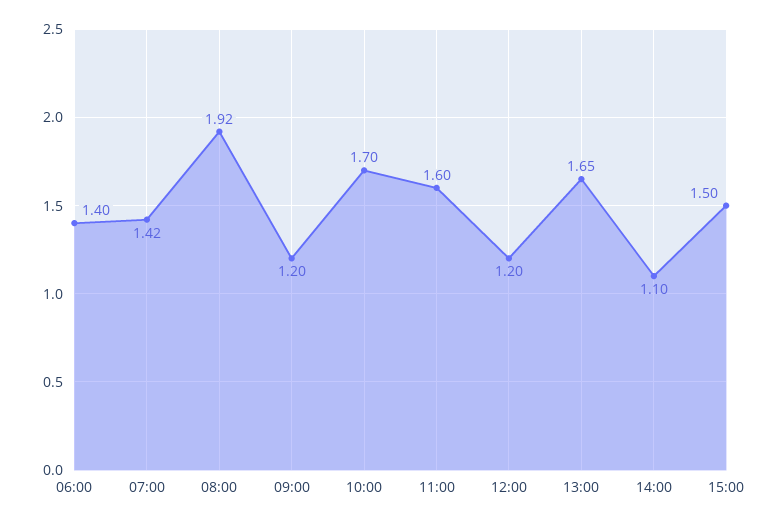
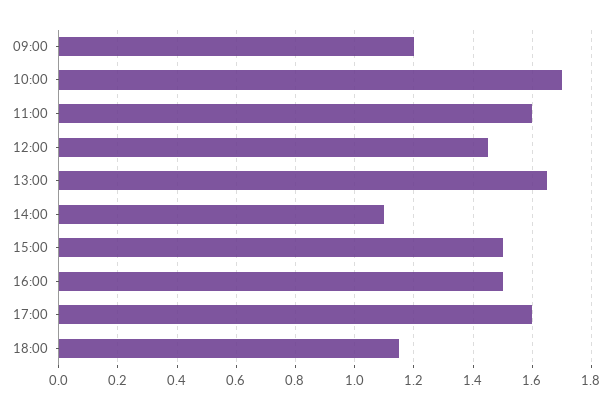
06:00: 1.4 -> none
07:00: 1.42 -> none
08:00: 1.92 -> none
12:00: 1.2 -> 1.45
16:00: none -> 1.5
17:00: none -> 1.6
18:00: none -> 1.15

